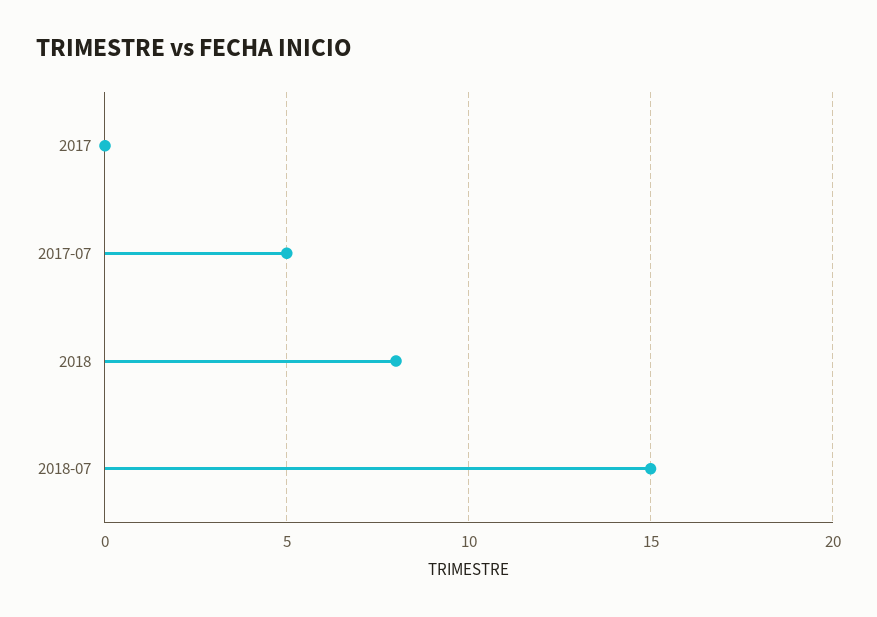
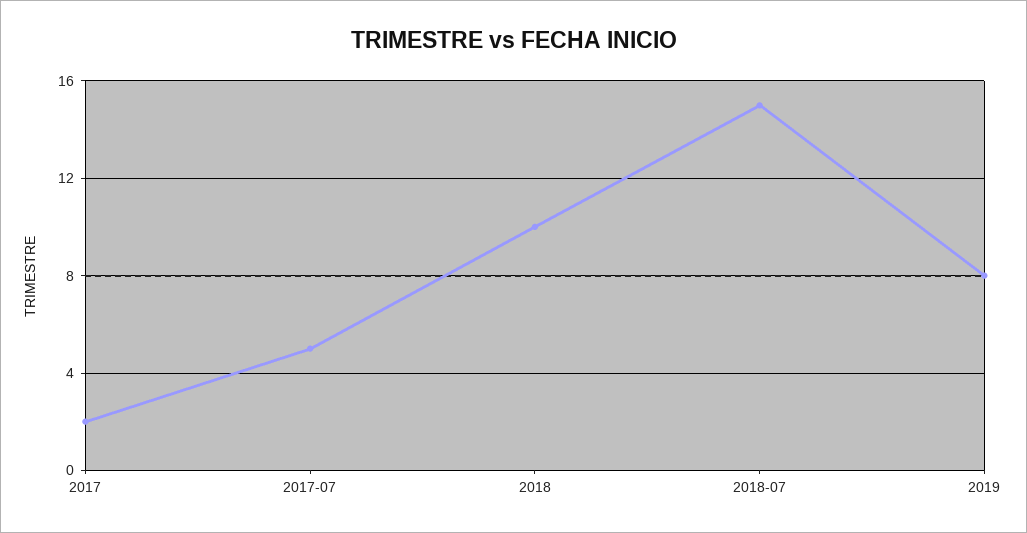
2017: 0 -> 2
2018: 8 -> 10
2019: none -> 8

